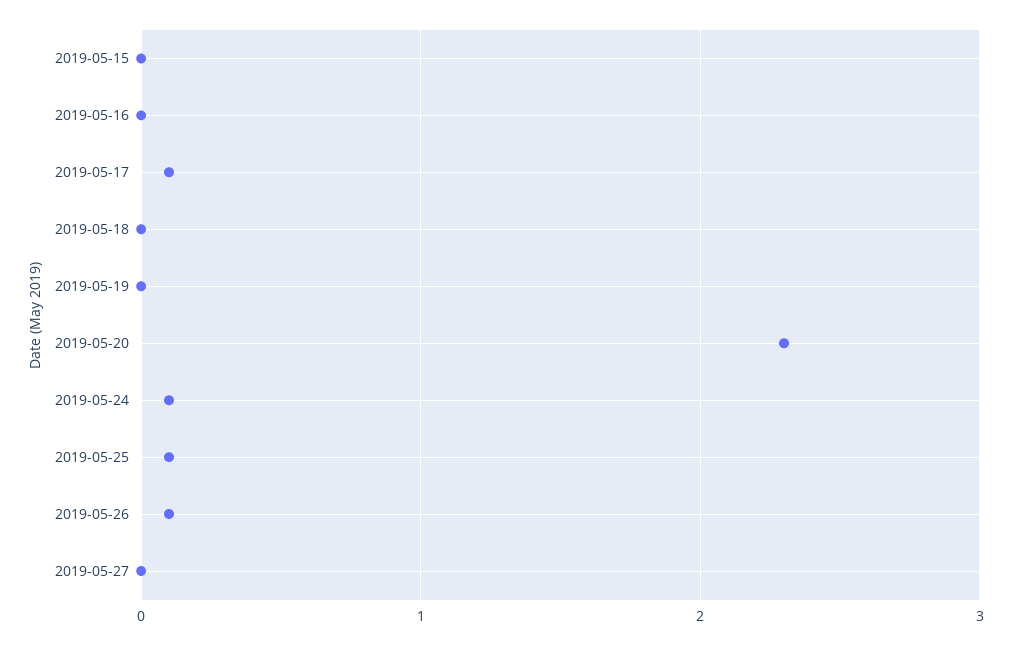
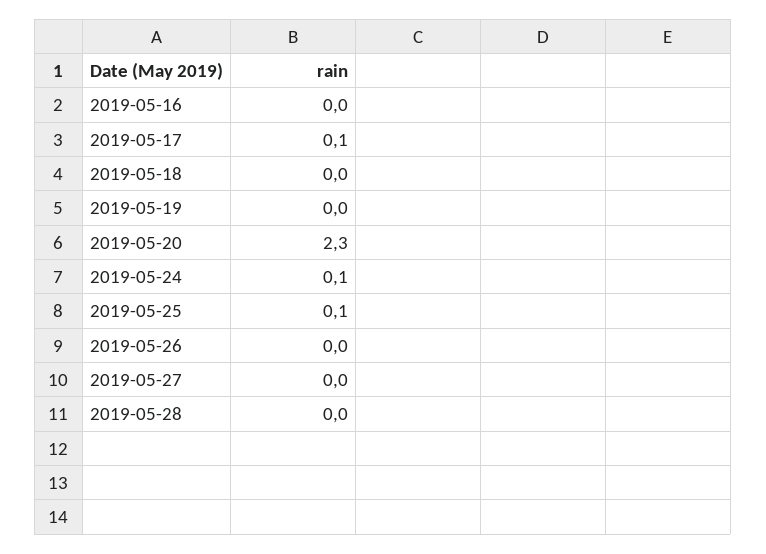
2019-05-15: 0 -> none
2019-05-26: 0.1 -> 0
2019-05-28: none -> 0

